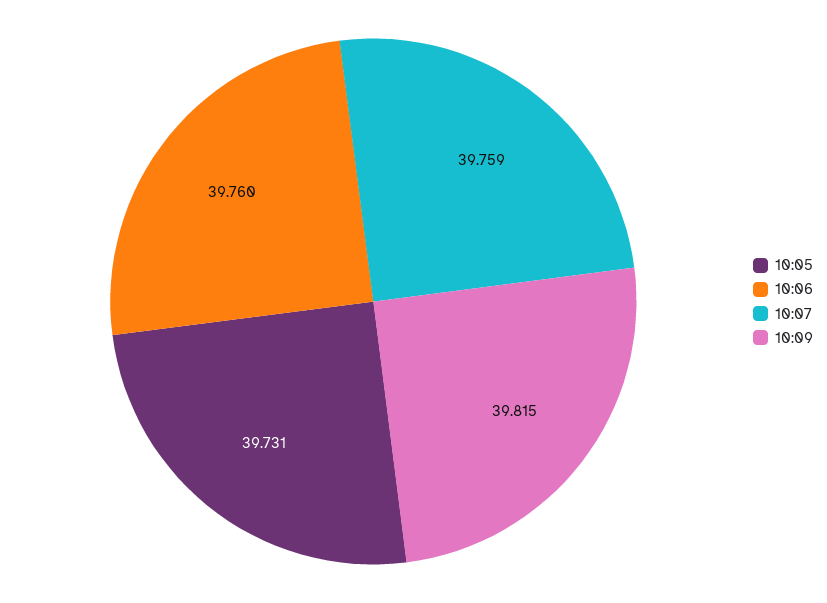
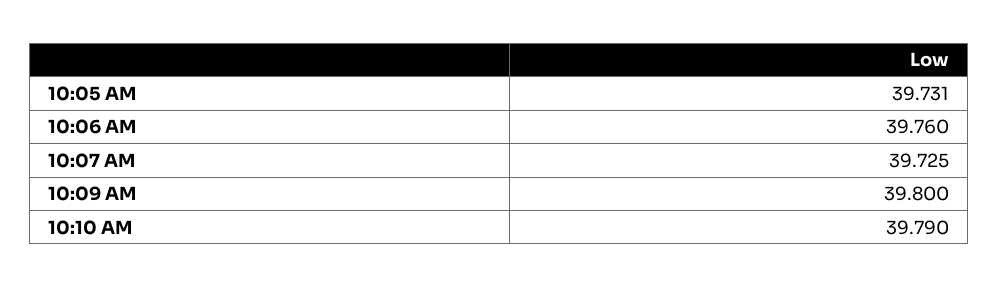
10:07: 39.759 -> 39.725
10:09: 39.815 -> 39.8
10:10 AM: none -> 39.79

